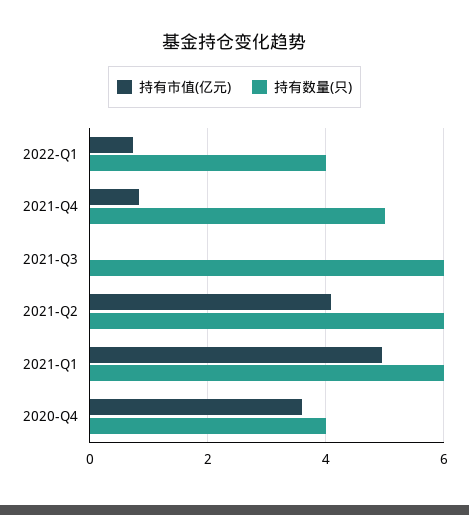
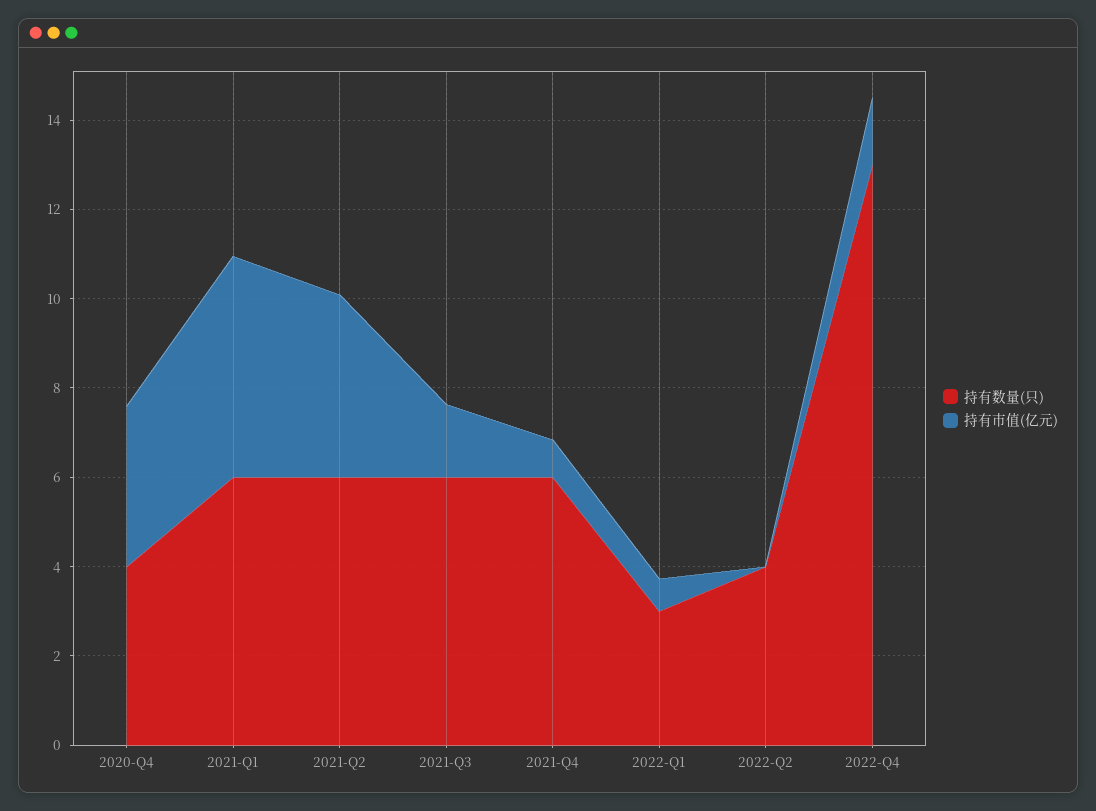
持有数量(只), 2022-Q1: 4 -> 3
持有数量(只), 2021-Q4: 5 -> 6
持有市值(亿元), 2021-Q3: 0 -> 1.5
持有数量(只), 2022-Q2: none -> 4
持有市值(亿元), 2022-Q2: none -> 0
持有数量(只), 2022-Q4: none -> 13
持有市值(亿元), 2022-Q4: none -> 1.5

